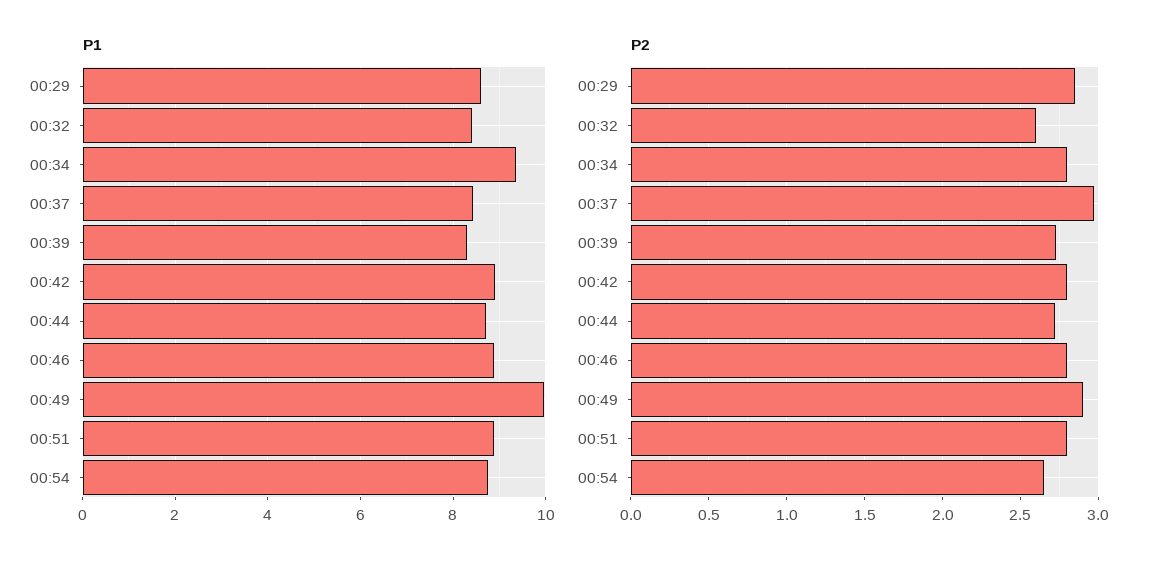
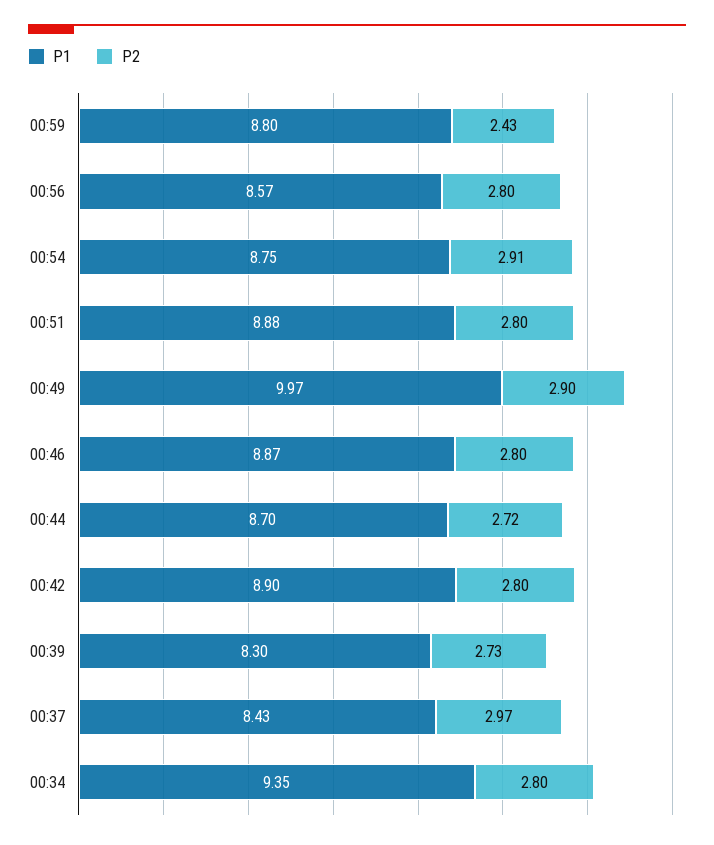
P1, 00:29: 8.6 -> none
P1, 00:32: 8.4 -> none
P2, 00:29: 2.85 -> none
P2, 00:32: 2.6 -> none
P2, 00:54: 2.65 -> 2.91
P1, 00:59: none -> 8.8
P2, 00:59: none -> 2.43
P1, 00:56: none -> 8.57
P2, 00:56: none -> 2.8

